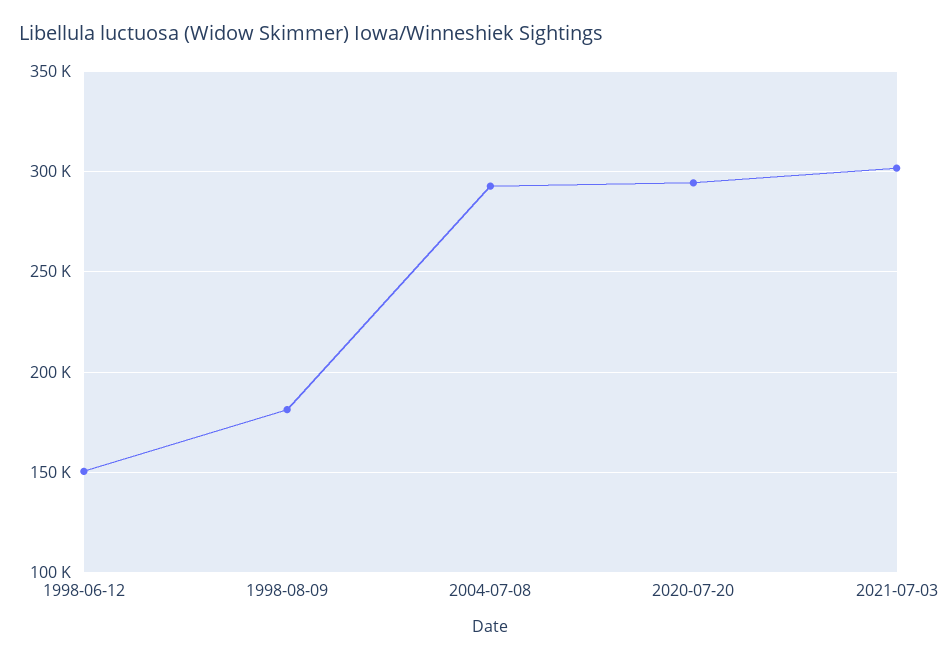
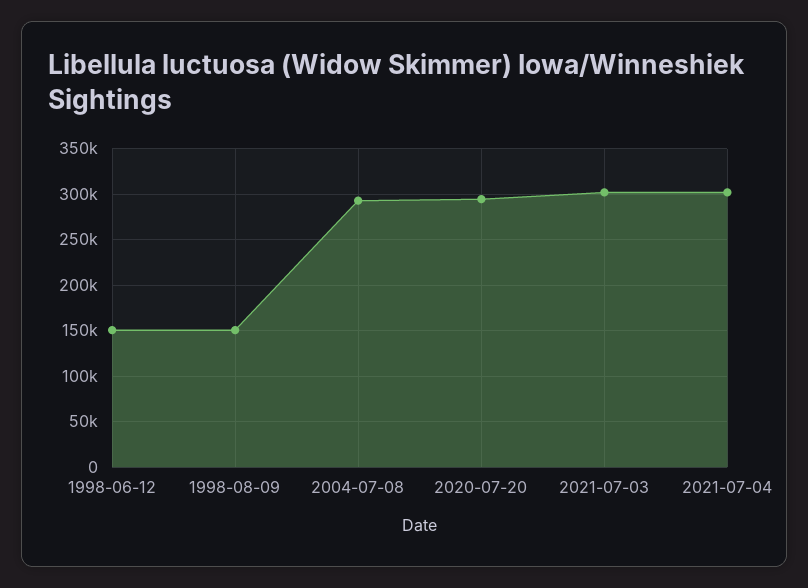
1998-08-09: 180000 -> 150000
2021-07-04: none -> 300000

